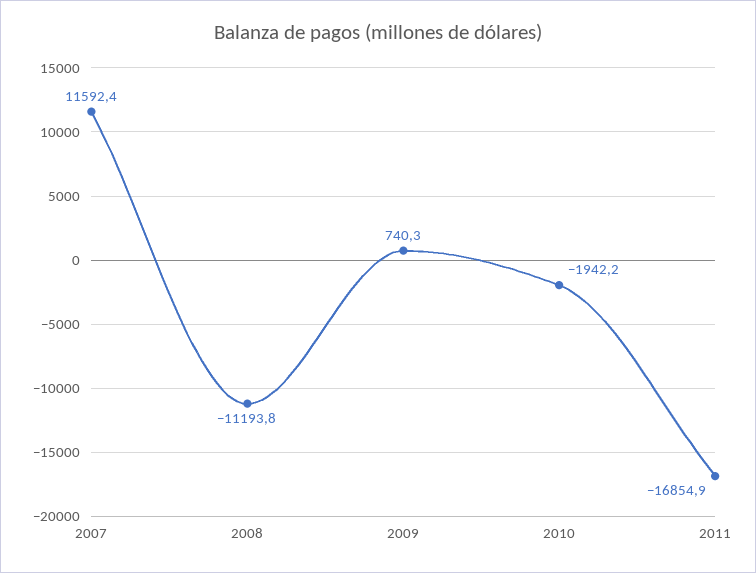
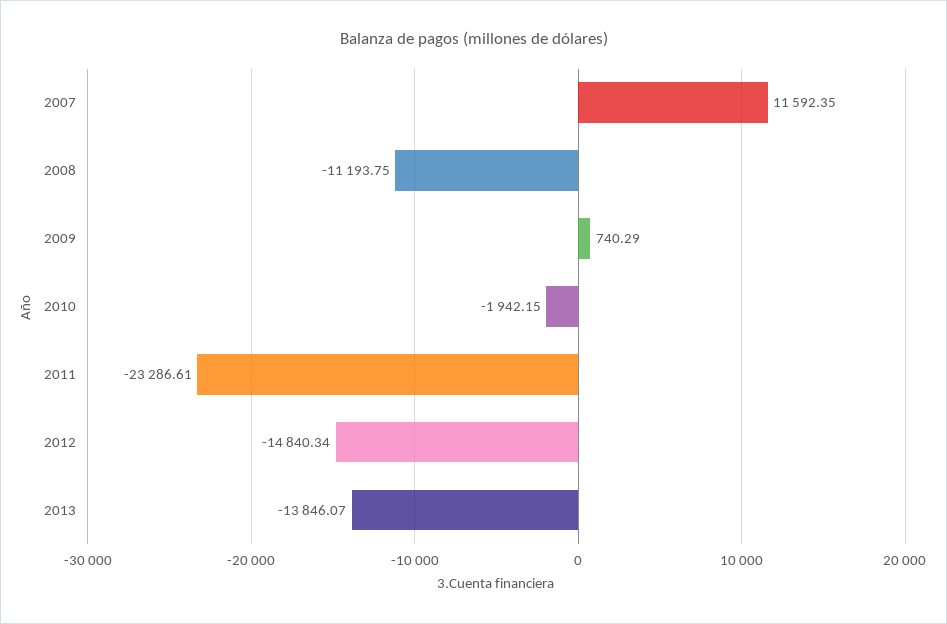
2011: -16854.9 -> -23286.61
2012: none -> -14840.34
2013: none -> -13846.07

